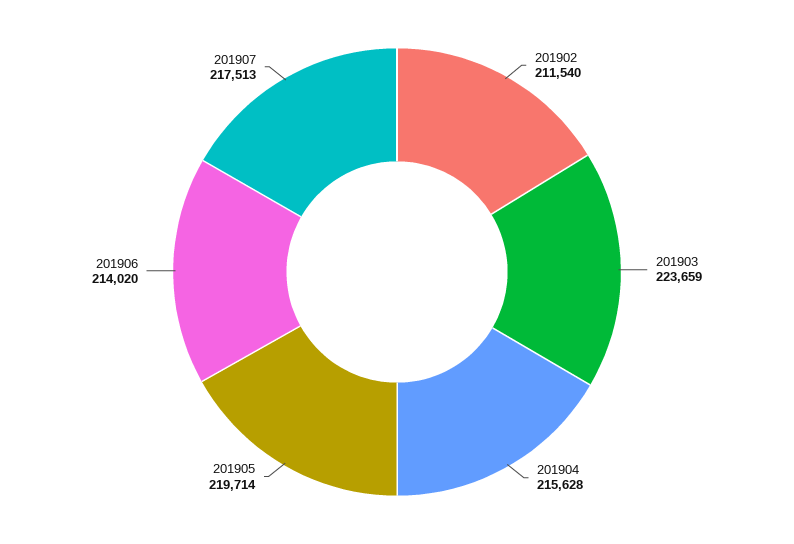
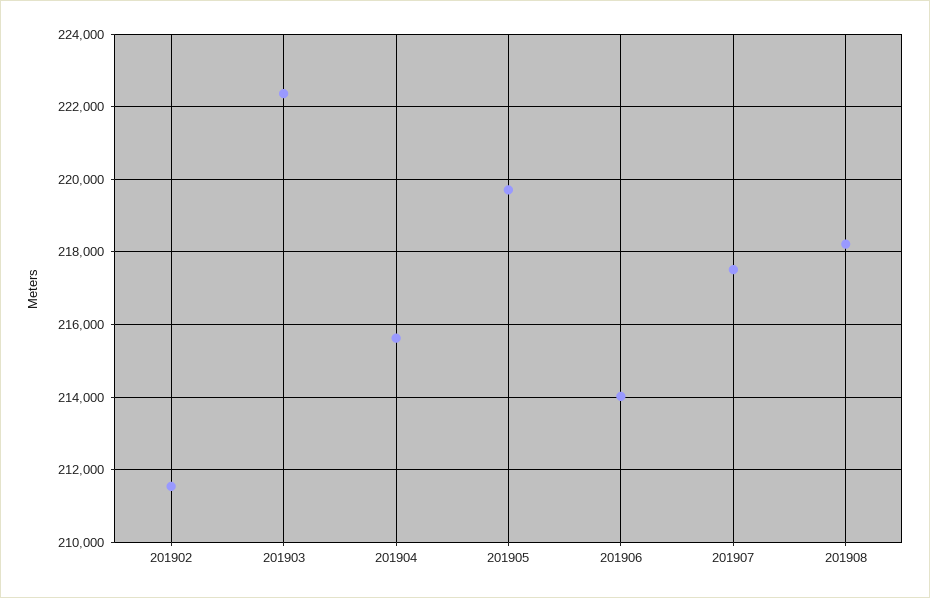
201903: 223659 -> 222400
201908: none -> 218200

